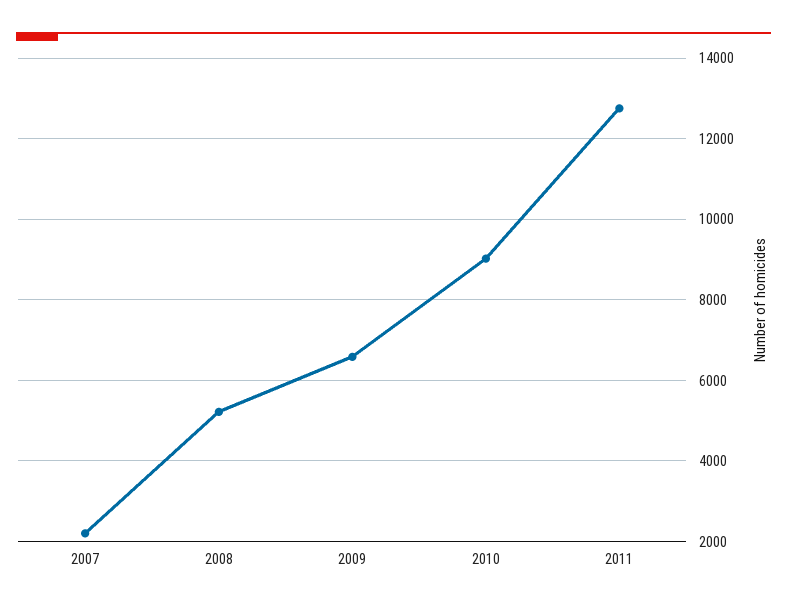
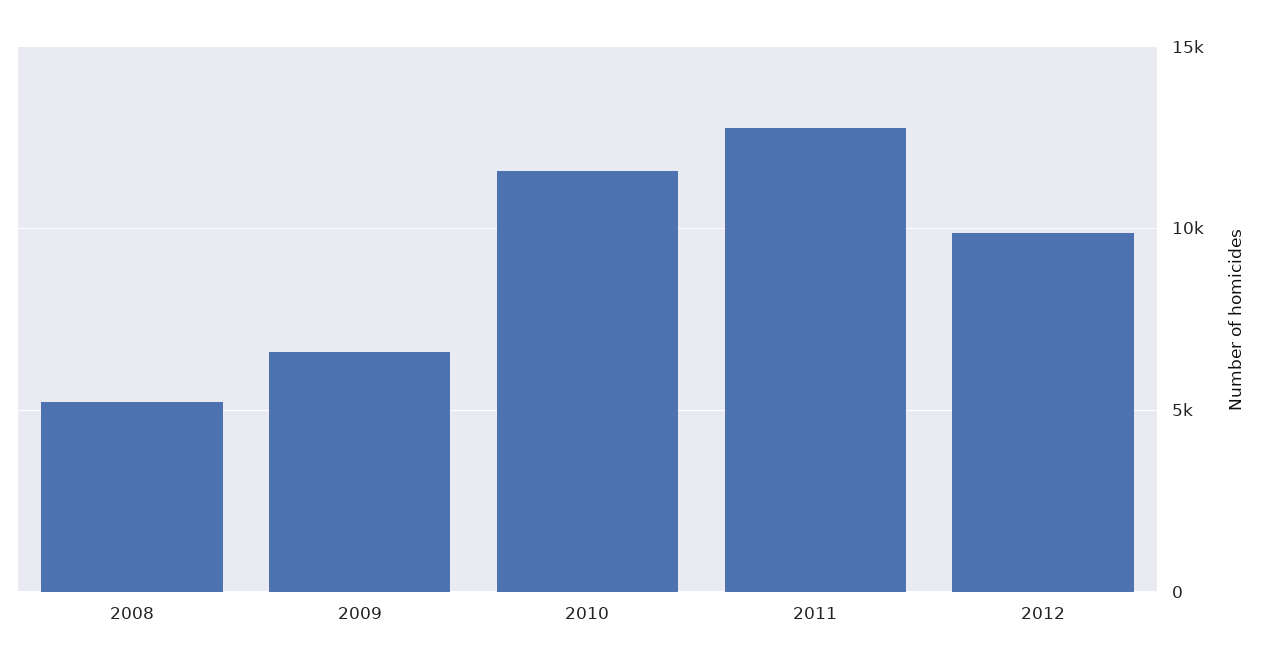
2007: 2200 -> none
2010: 9000 -> 11500
2012: none -> 10000

